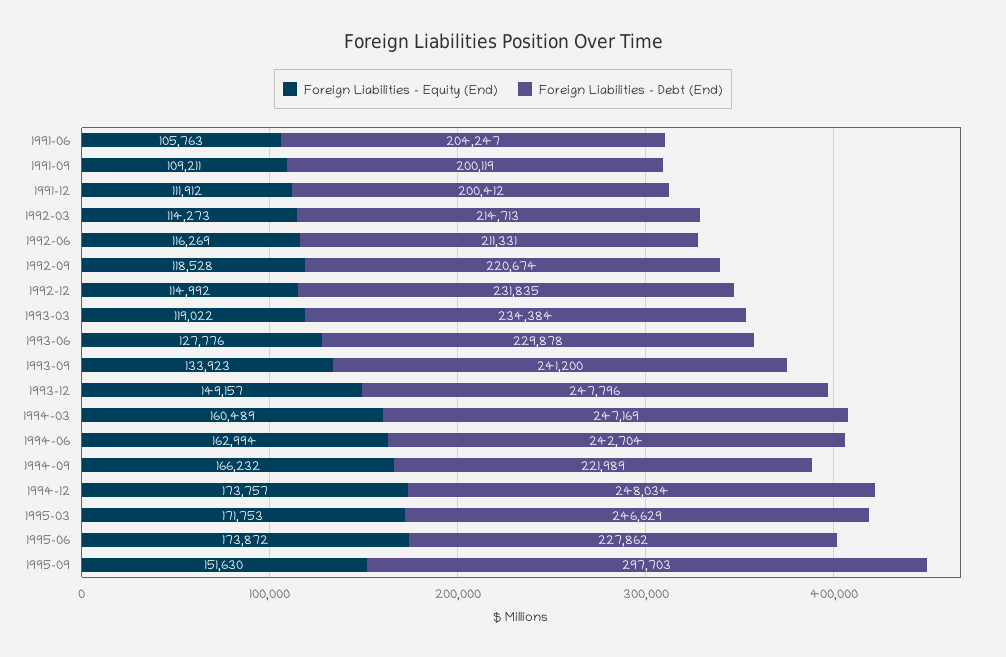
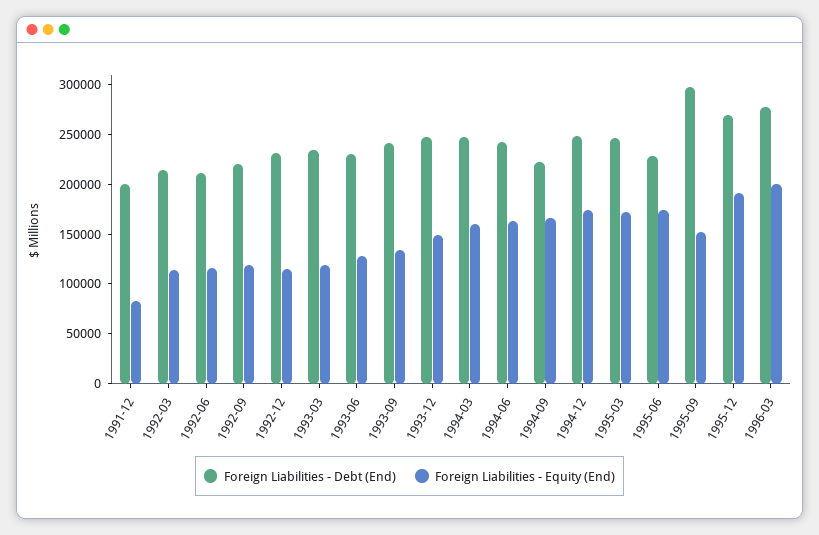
Foreign Liabilities - Equity (End), 1991-06: 105763 -> none
Foreign Liabilities - Debt (End), 1991-06: 204247 -> none
Foreign Liabilities - Equity (End), 1991-09: 109211 -> none
Foreign Liabilities - Debt (End), 1991-09: 200119 -> none
Foreign Liabilities - Equity (End), 1991-12: 111912 -> 80000
Foreign Liabilities - Debt (End), 1995-12: none -> 270000
Foreign Liabilities - Equity (End), 1995-12: none -> 190000
Foreign Liabilities - Debt (End), 1996-03: none -> 280000
Foreign Liabilities - Equity (End), 1996-03: none -> 200000

